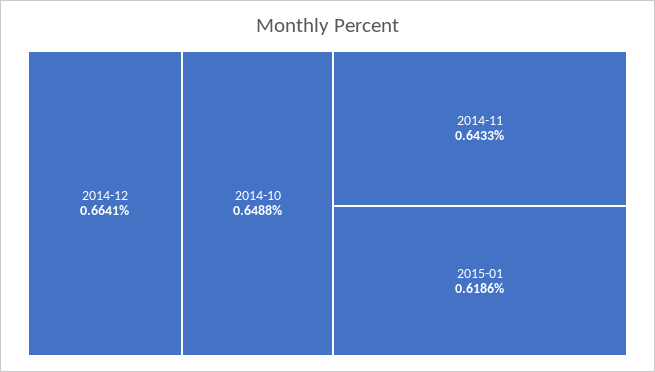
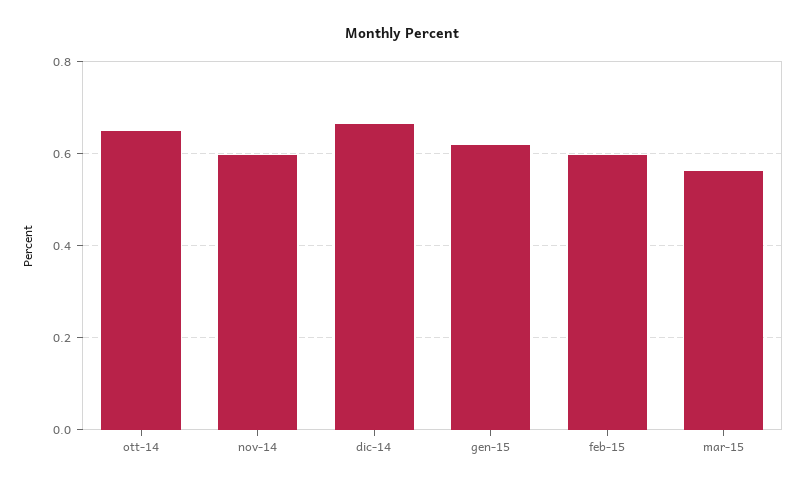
2014-11: 0.6433 -> 0.6
feb-15: none -> 0.6
mar-15: none -> 0.56

